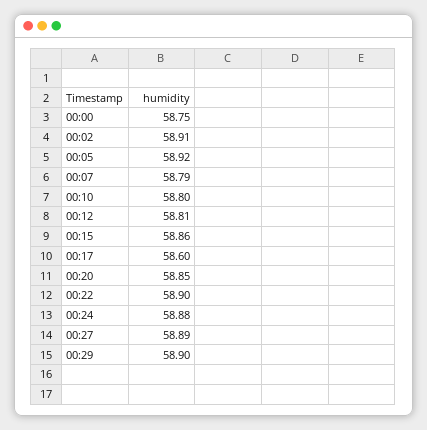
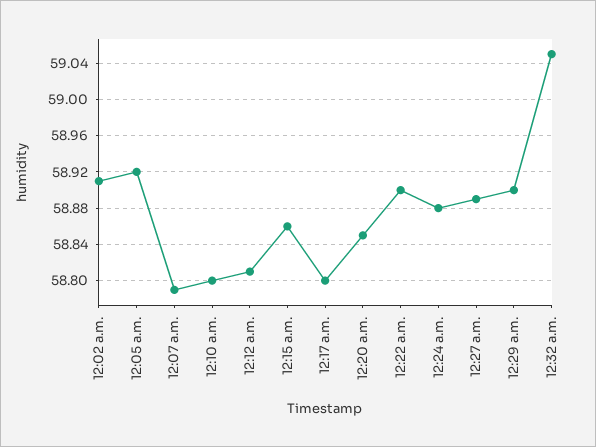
00:00: 58.75 -> none
00:17: 58.6 -> 58.8
12:32 a.m.: none -> 59.05

